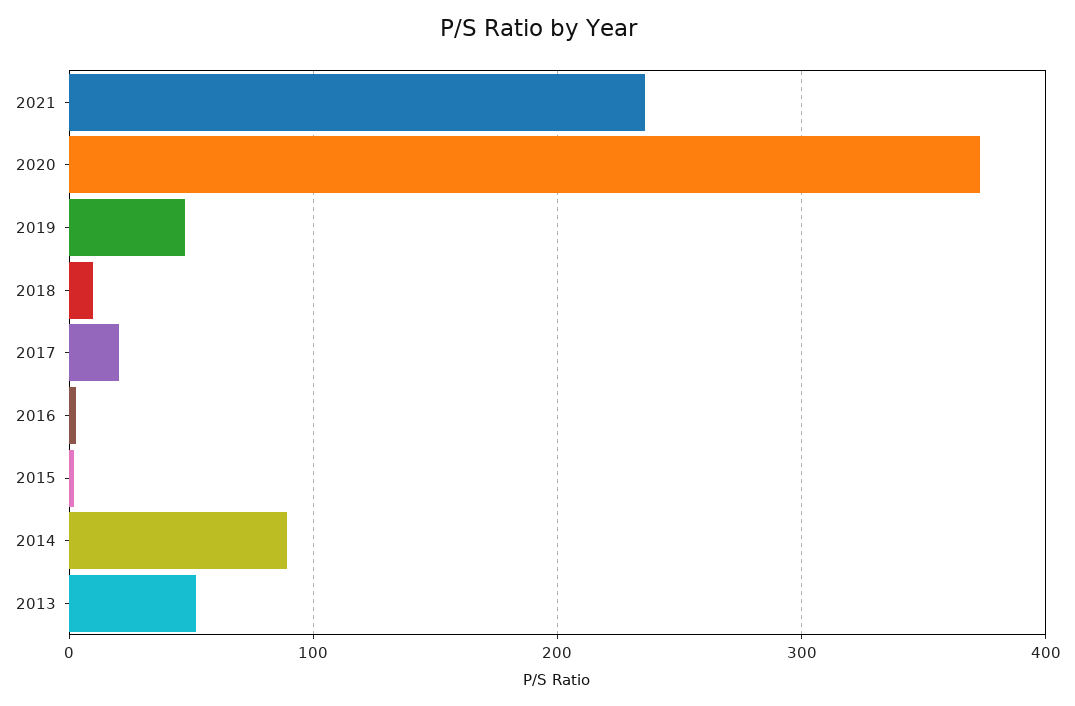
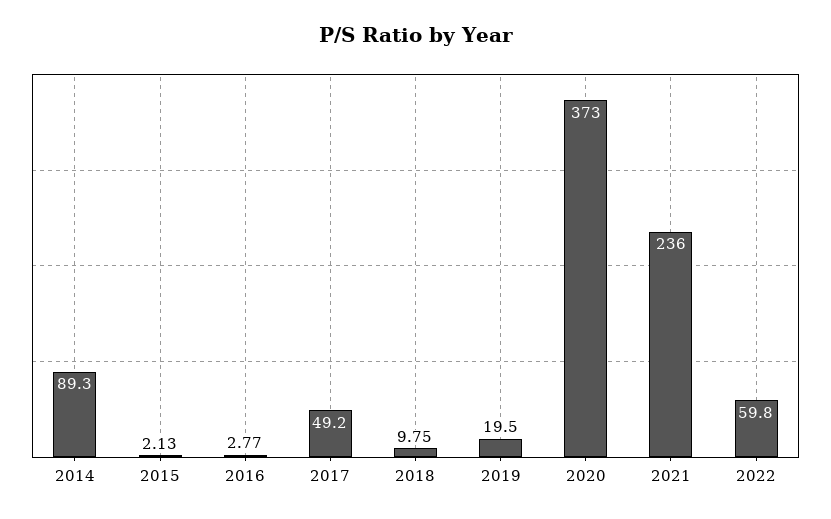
2019: 50 -> 19.5
2017: 20 -> 49.2
2013: 50 -> none
2022: none -> 59.8

